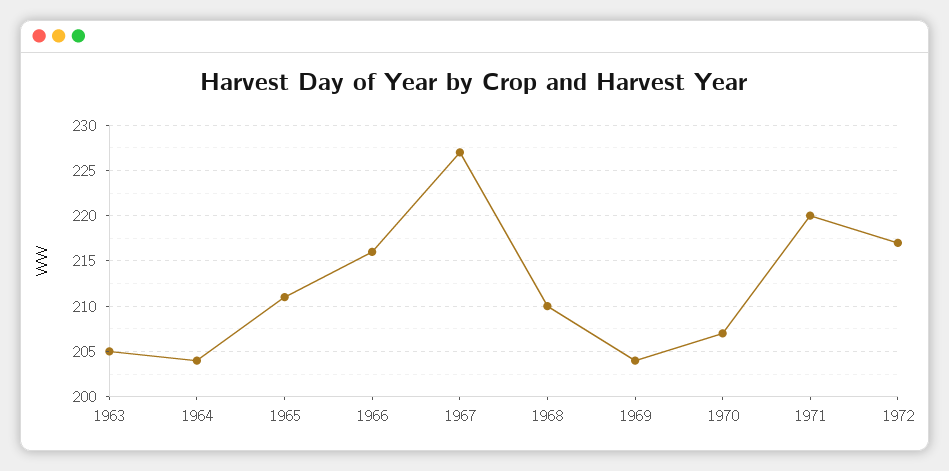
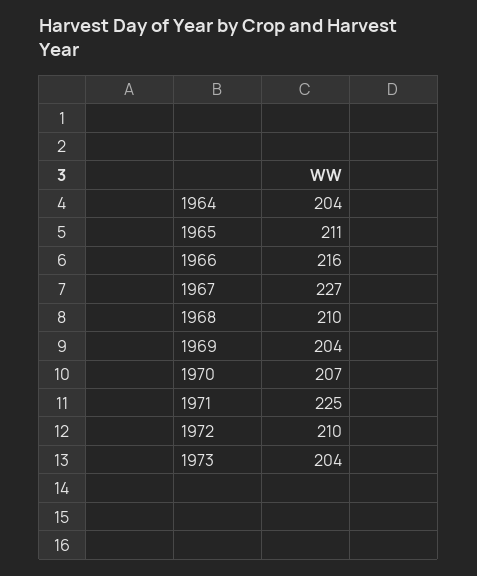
1963: 205 -> none
1971: 220 -> 225
1972: 217 -> 210
1973: none -> 204

